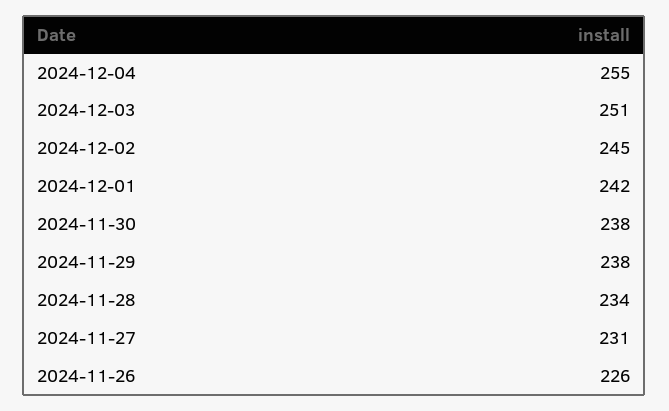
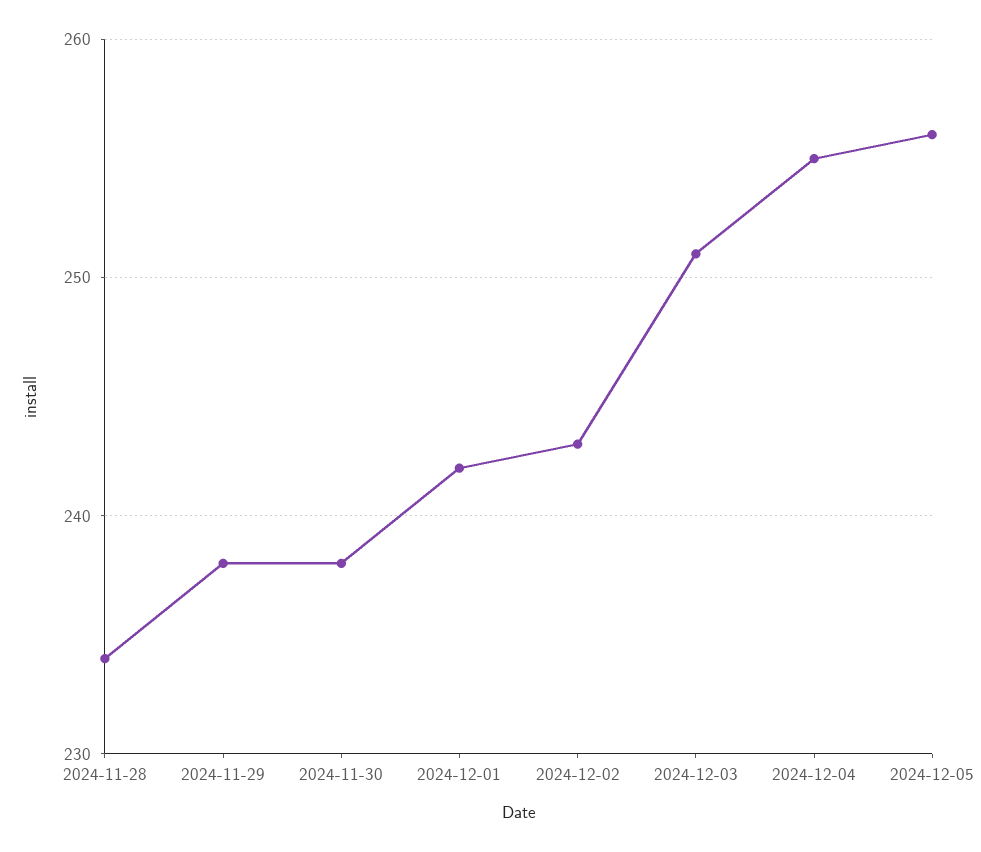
2024-12-02: 245 -> 243
2024-11-27: 231 -> none
2024-11-26: 226 -> none
2024-12-05: none -> 256

